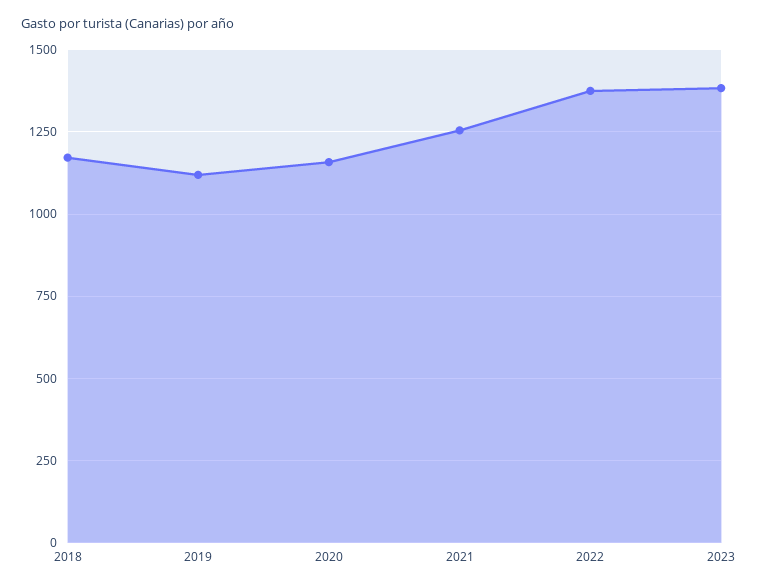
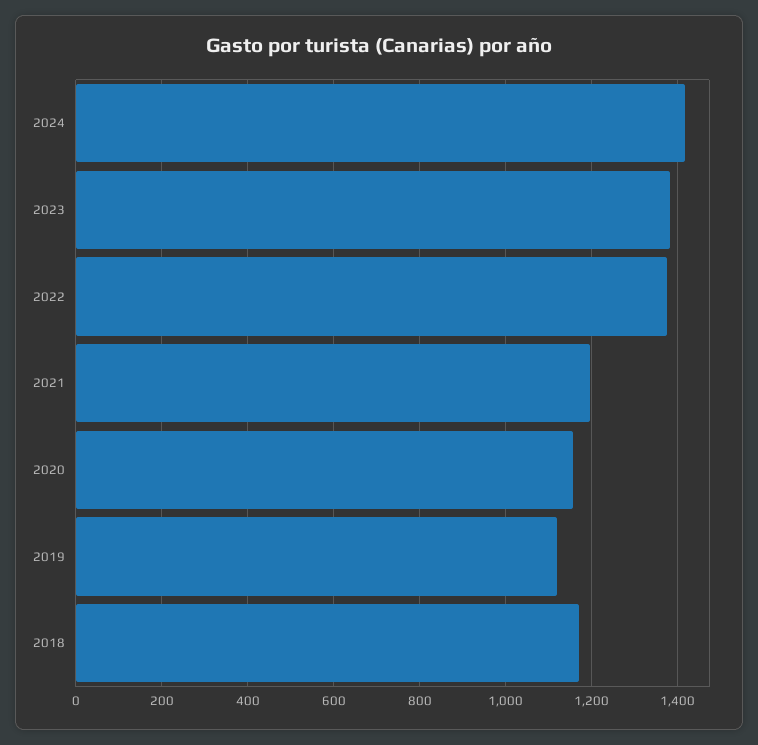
2021: 1250 -> 1200
2024: none -> 1420

